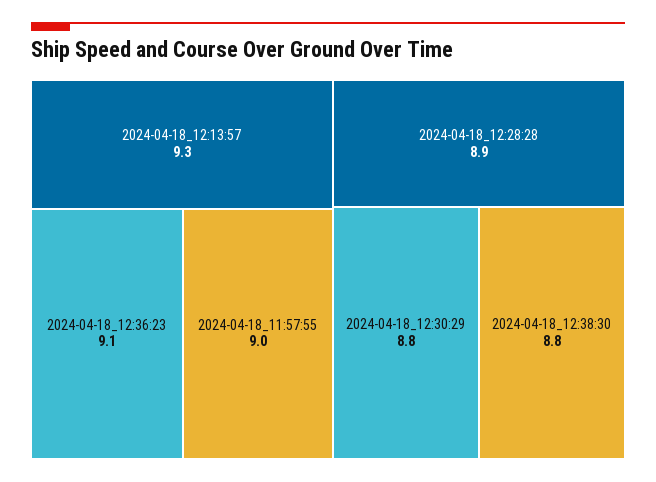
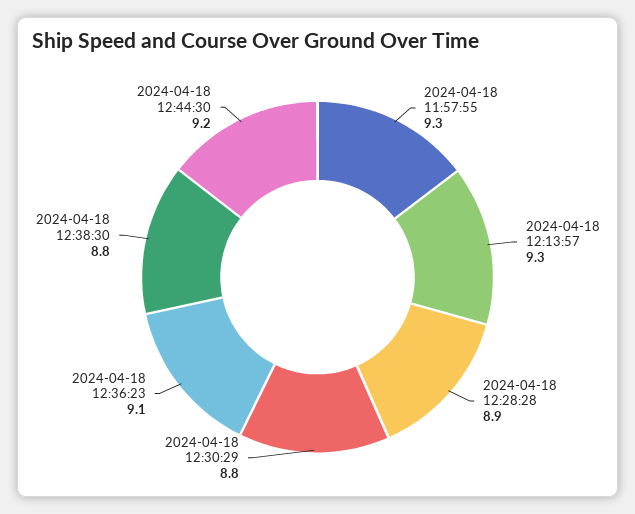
2024-04-18_11:57:55: 9 -> 9.3
2024-04-18 12:44:30: none -> 9.2

